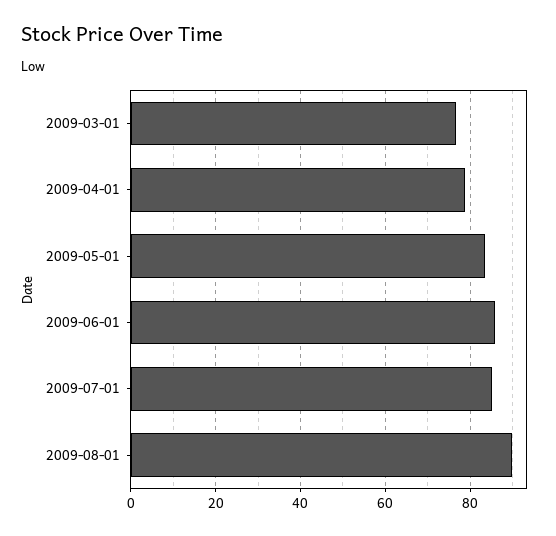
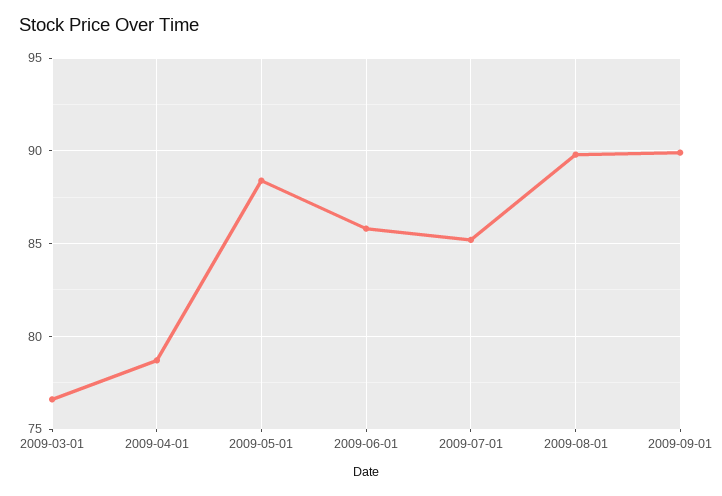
2009-05-01: 84 -> 88.5
2009-09-01: none -> 90

